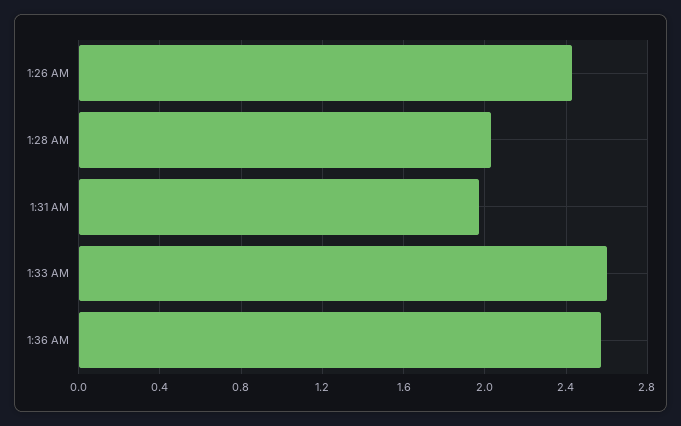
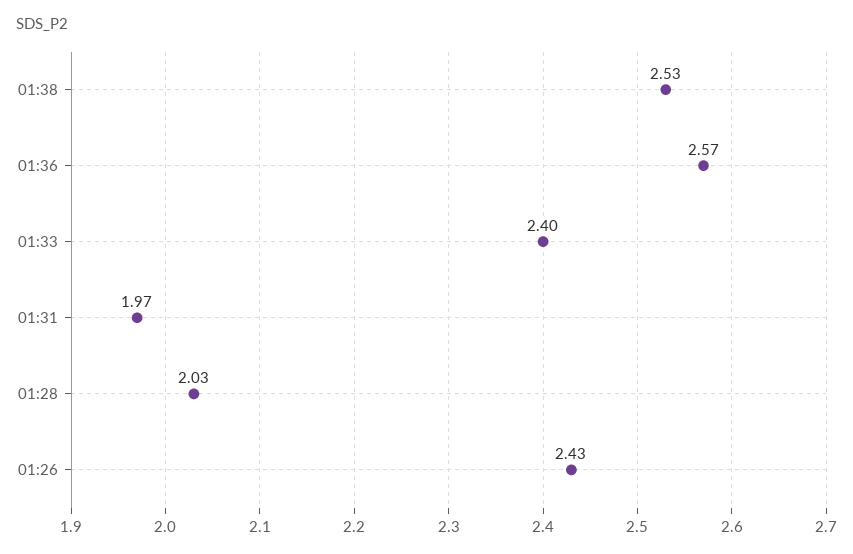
1:33 AM: 2.6 -> 2.4
01:38: none -> 2.53

